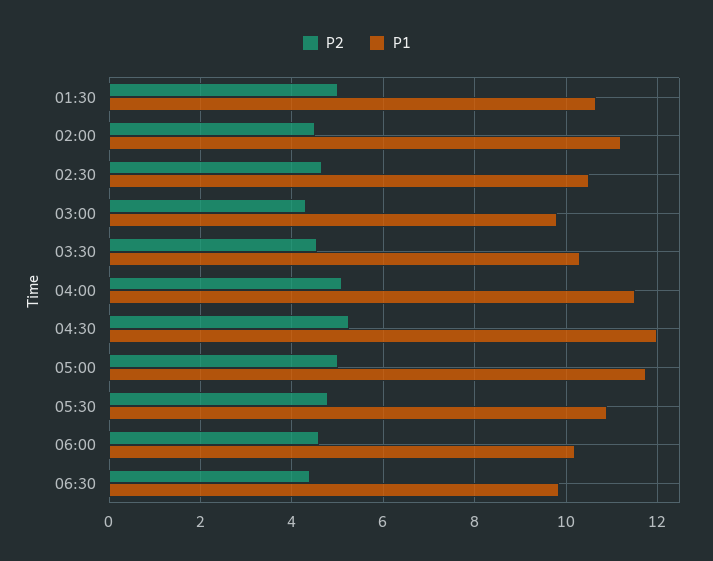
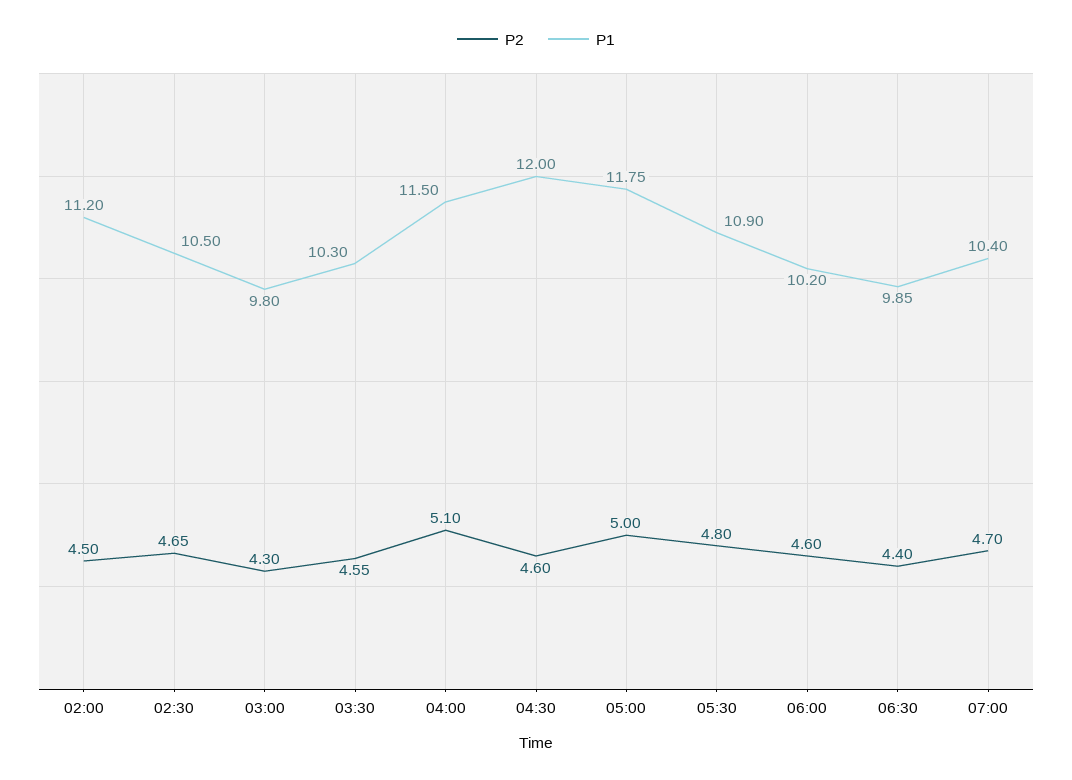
P2, 01:30: 5 -> none
P1, 01:30: 10.6 -> none
P2, 04:30: 5.2 -> 4.6
P2, 07:00: none -> 4.7
P1, 07:00: none -> 10.4

